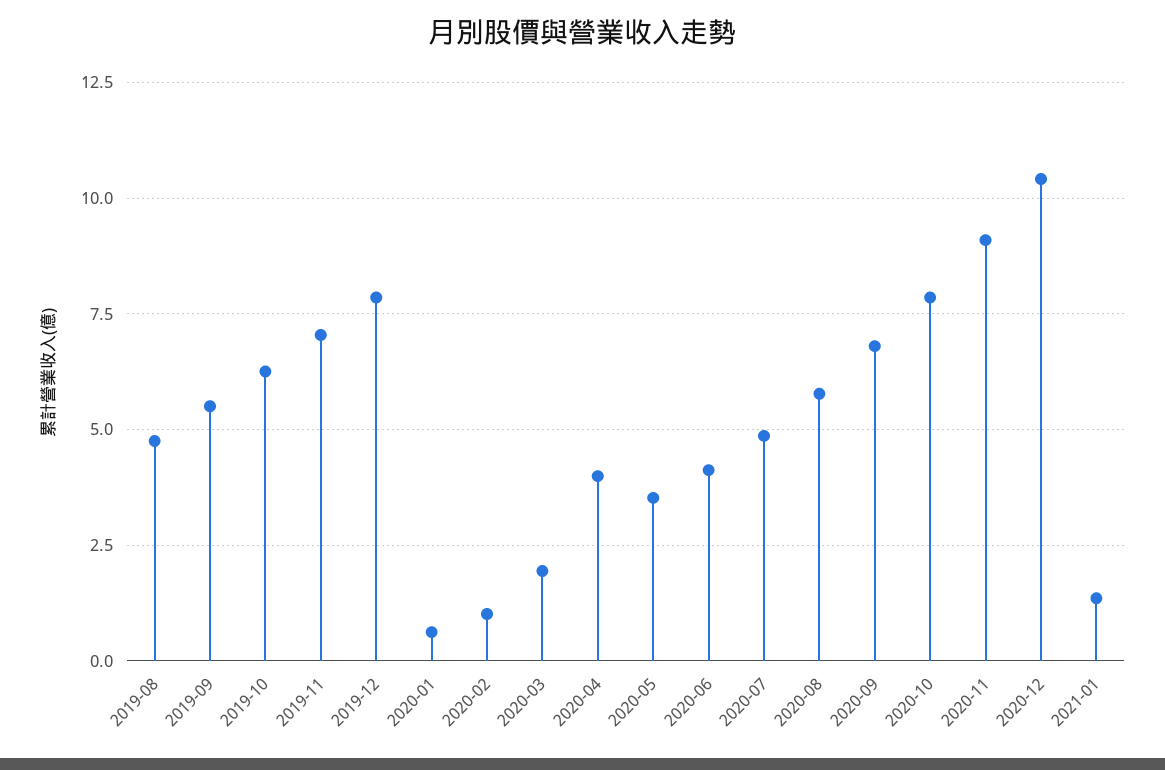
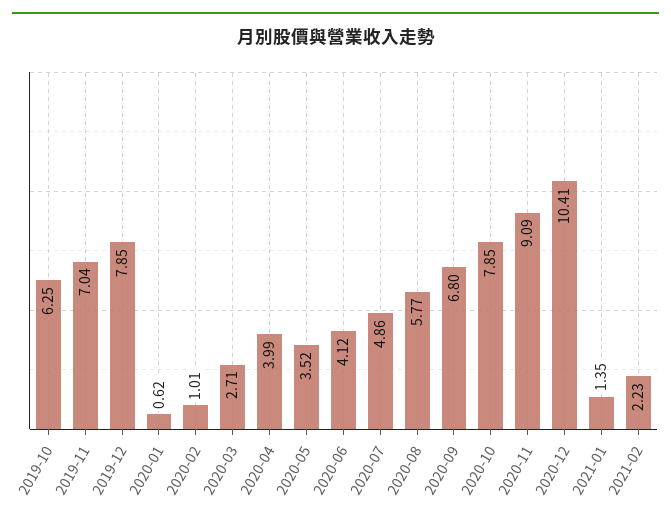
2019-08: 4.75 -> none
2019-09: 5.5 -> none
2020-03: 2 -> 2.71
2021-02: none -> 2.23

